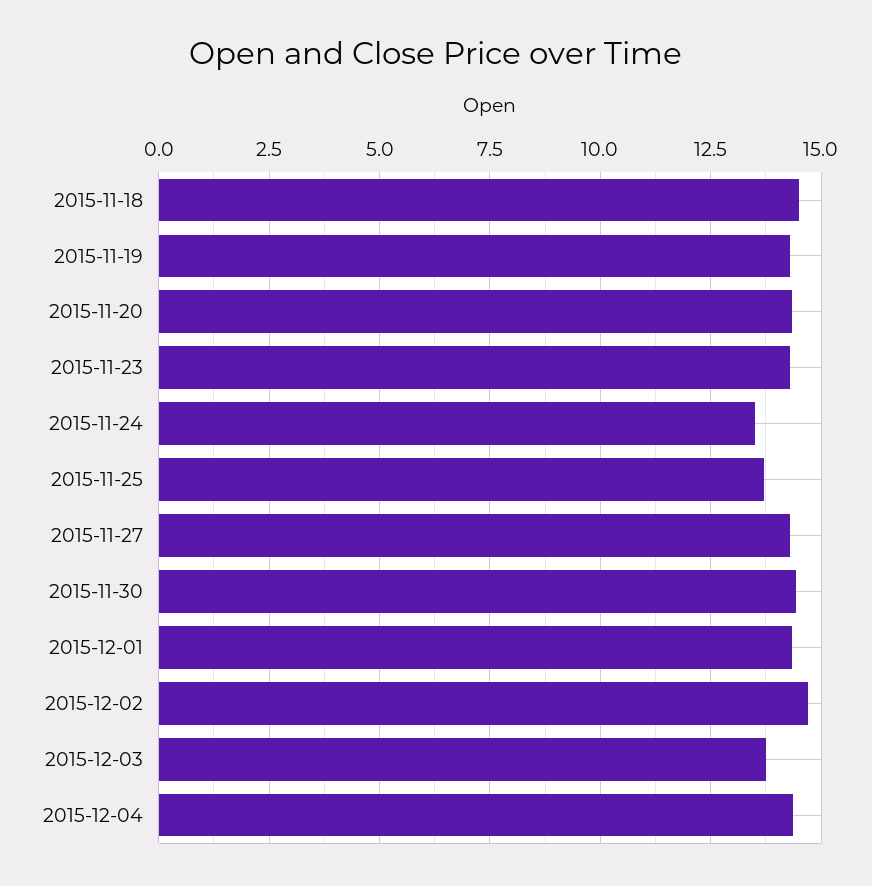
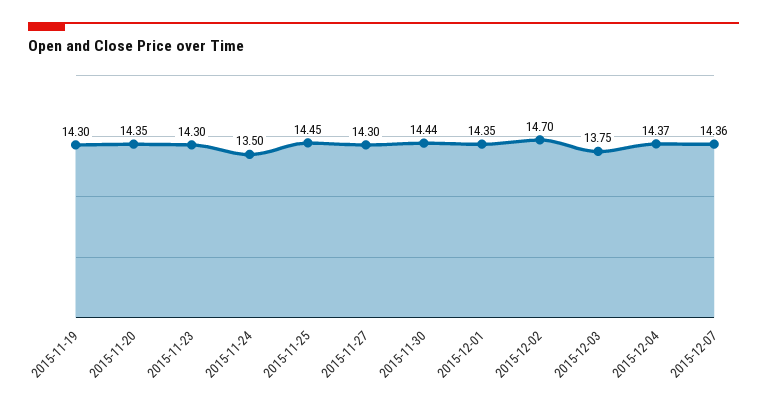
2015-11-18: 14.5 -> none
2015-11-25: 13.75 -> 14.45
2015-12-07: none -> 14.36

